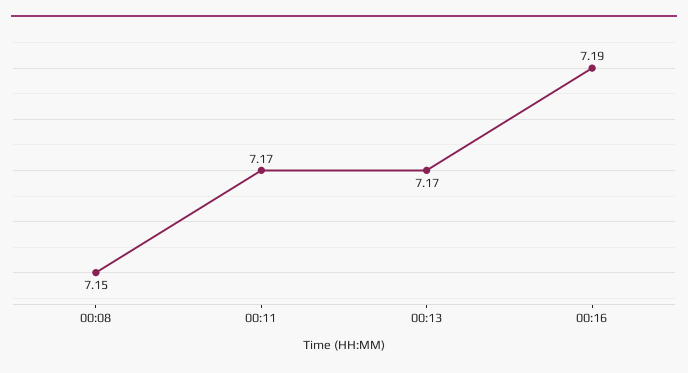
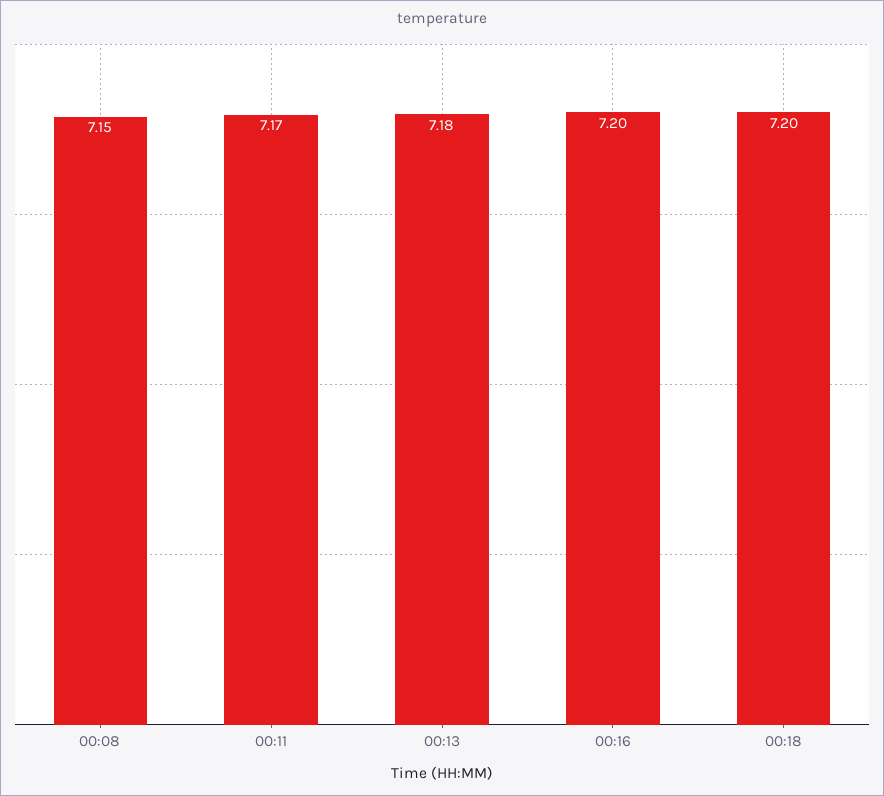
00:13: 7.17 -> 7.18
00:16: 7.19 -> 7.2
00:18: none -> 7.2

